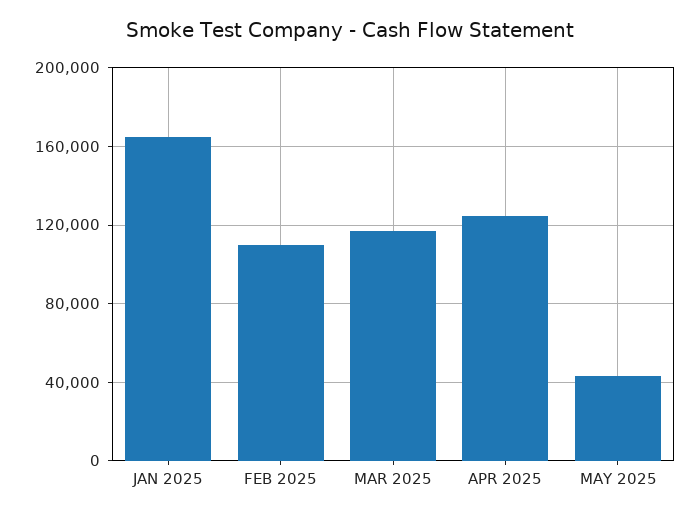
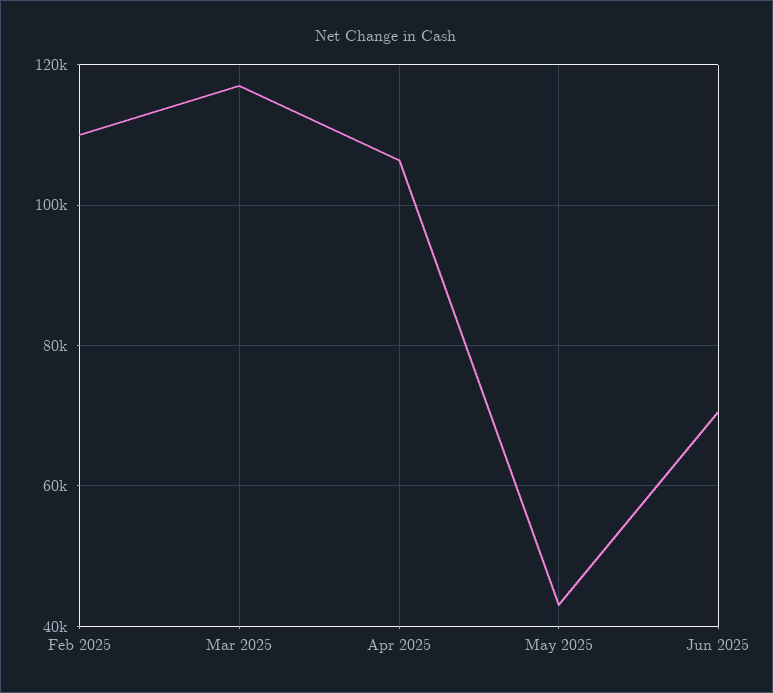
JAN 2025: 165000 -> none
APR 2025: 125000 -> 106000
Jun 2025: none -> 70000

